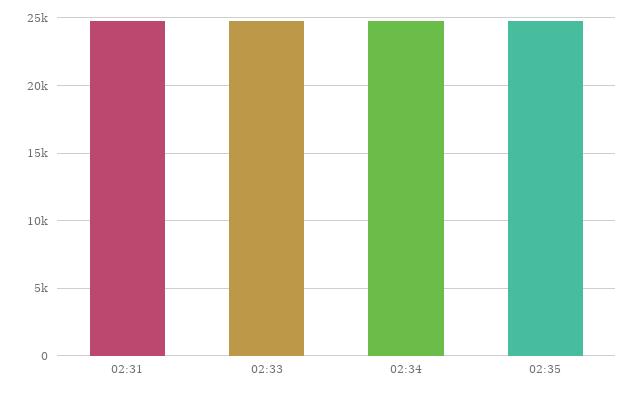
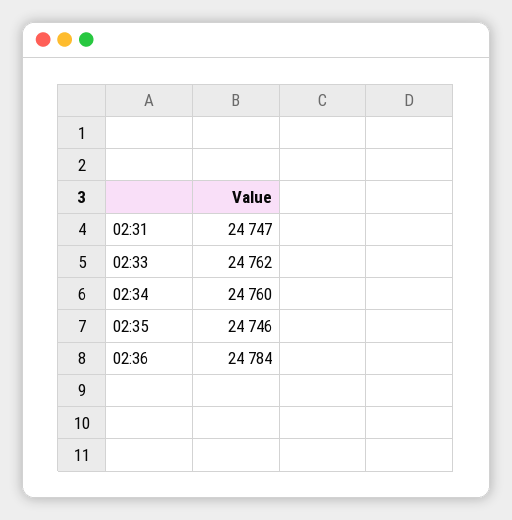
02:36: none -> 24784

